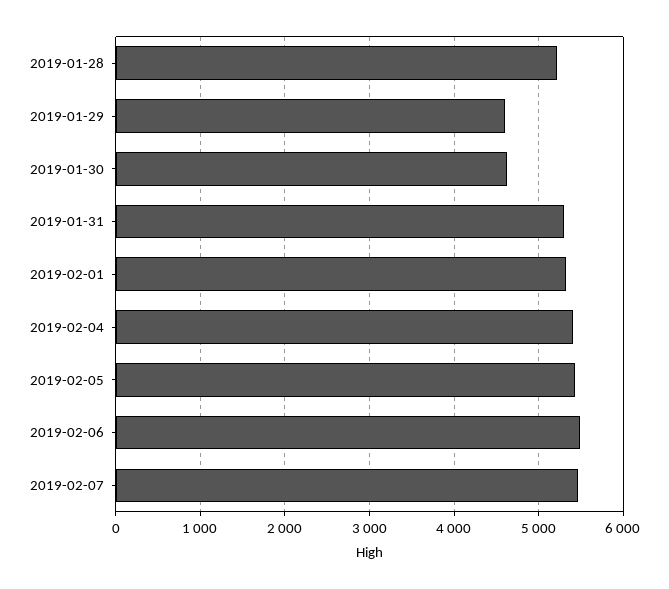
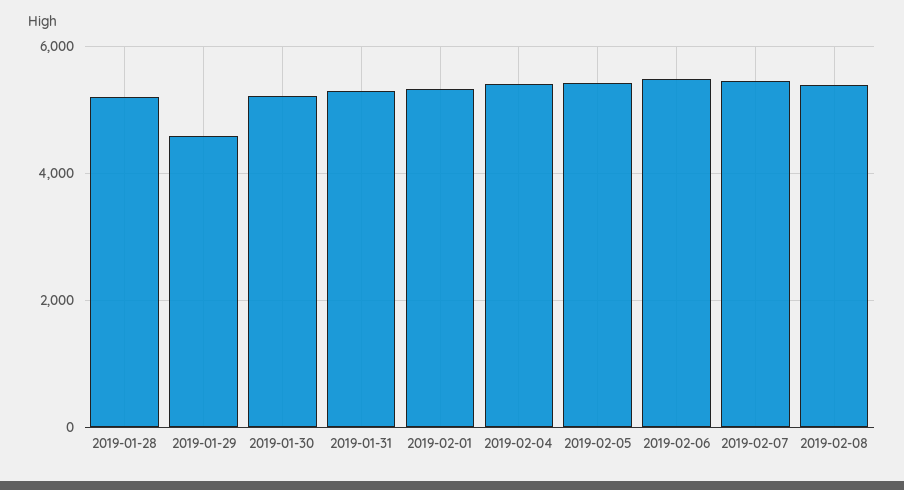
2019-01-30: 4600 -> 5200
2019-02-08: none -> 5400

